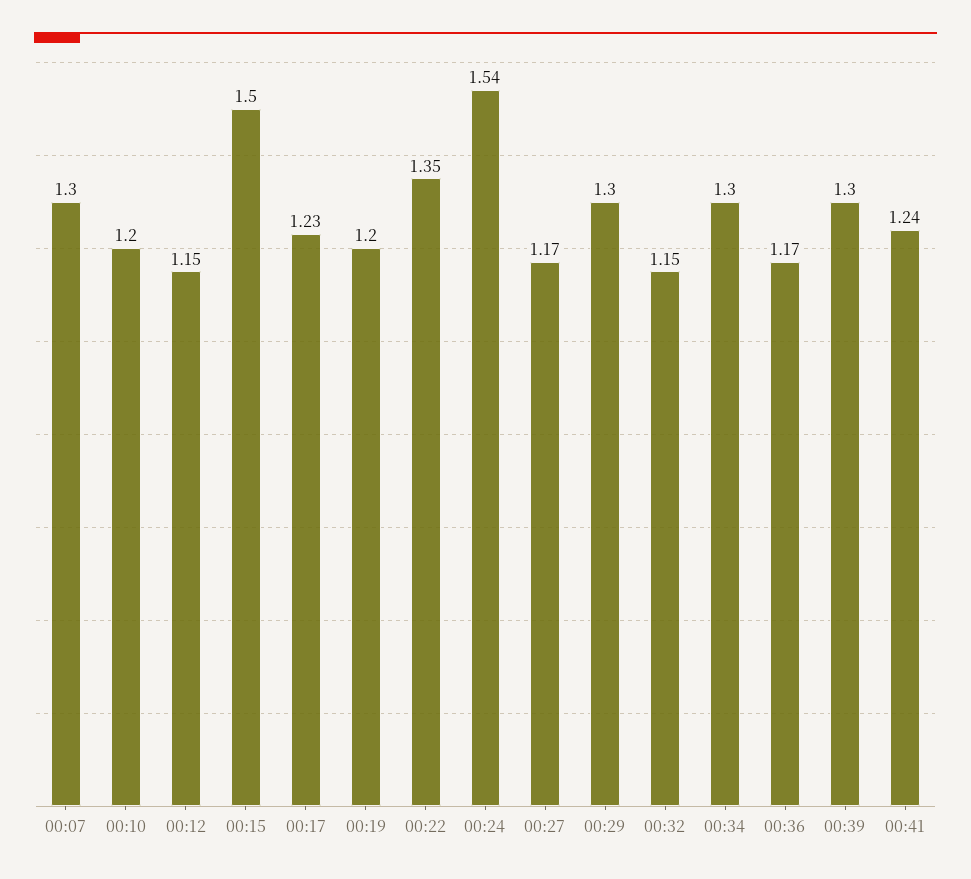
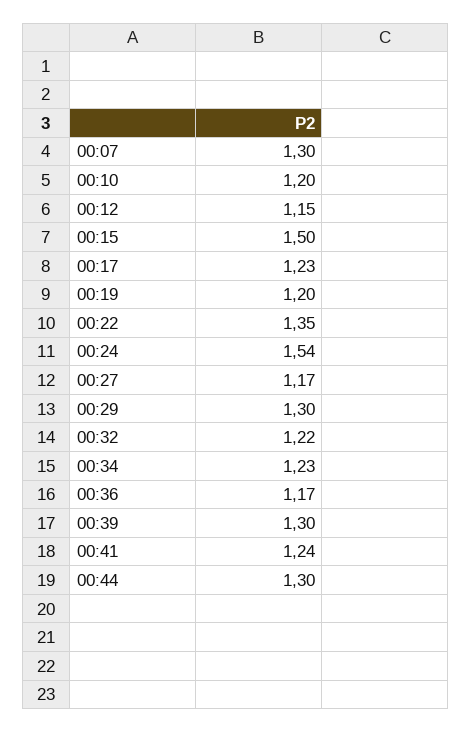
00:32: 1.15 -> 1.22
00:34: 1.3 -> 1.23
00:44: none -> 1.3

